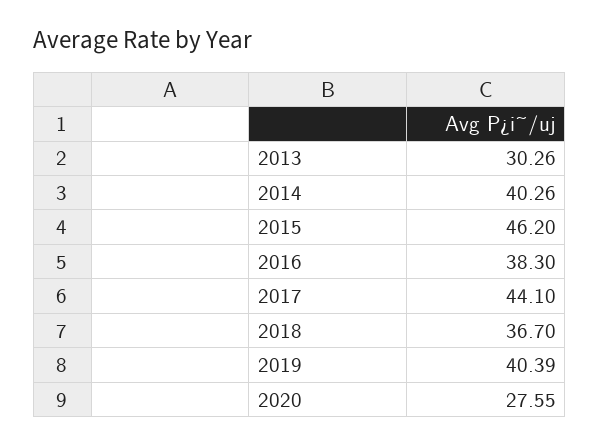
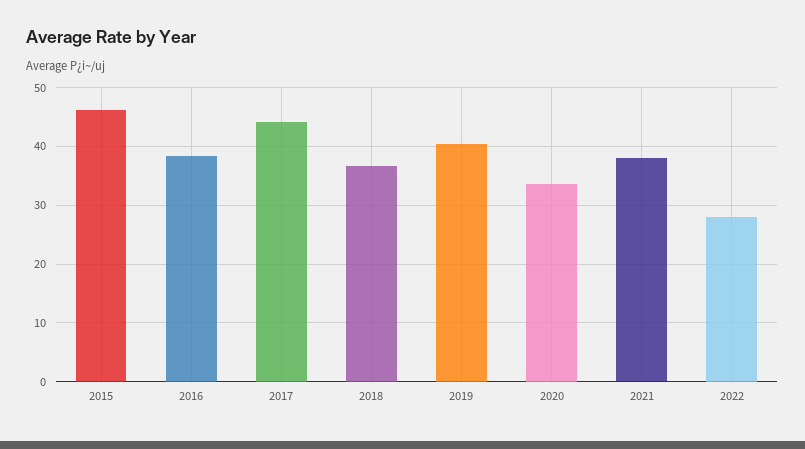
2013: 30.26 -> none
2014: 40.26 -> none
2020: 27.55 -> 34
2021: none -> 38
2022: none -> 28

